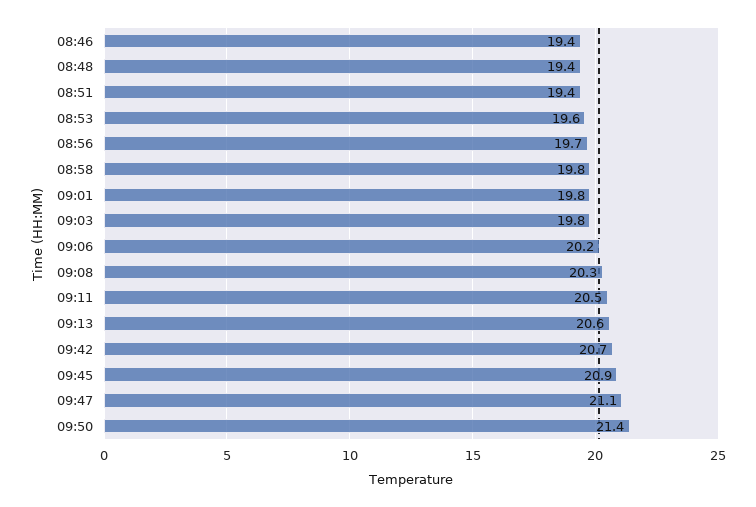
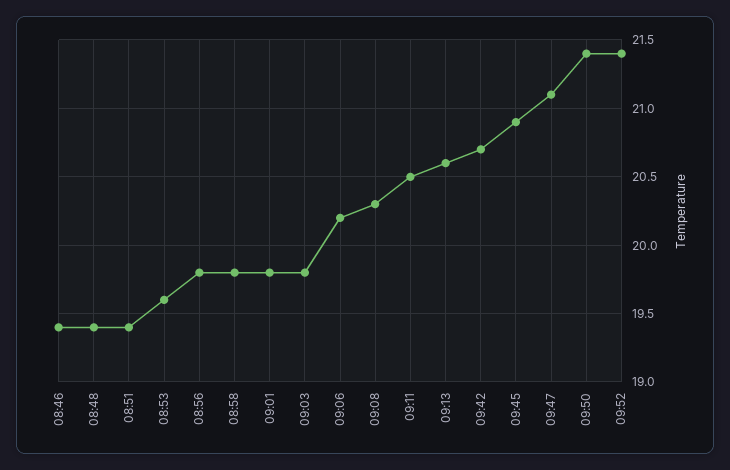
08:56: 19.7 -> 19.8
09:52: none -> 21.4

